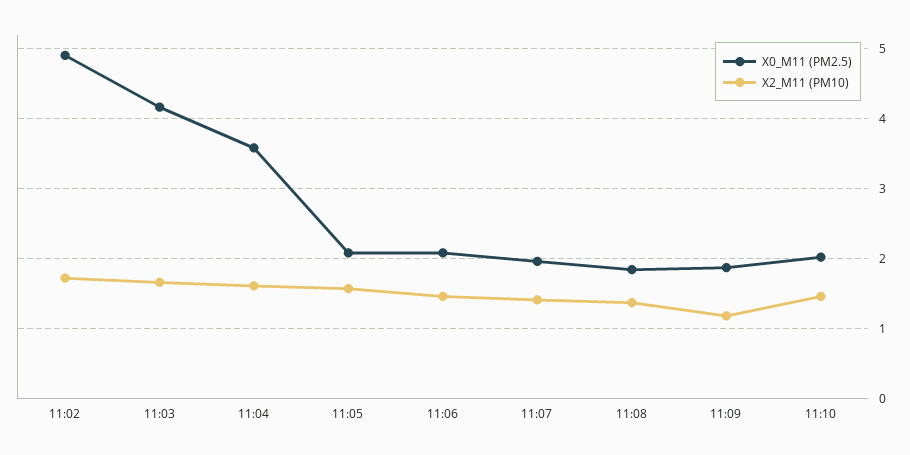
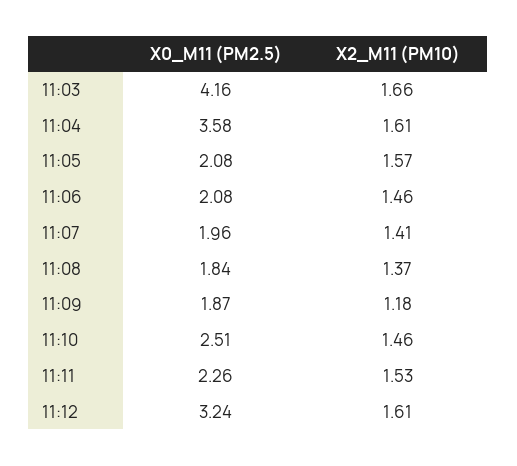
X0_M11 (PM2.5), 11:02: 4.9 -> none
X2_M11 (PM10), 11:02: 1.7 -> none
X0_M11 (PM2.5), 11:10: 2 -> 2.51
X0_M11 (PM2.5), 11:11: none -> 2.26
X2_M11 (PM10), 11:11: none -> 1.53
X0_M11 (PM2.5), 11:12: none -> 3.24
X2_M11 (PM10), 11:12: none -> 1.61

